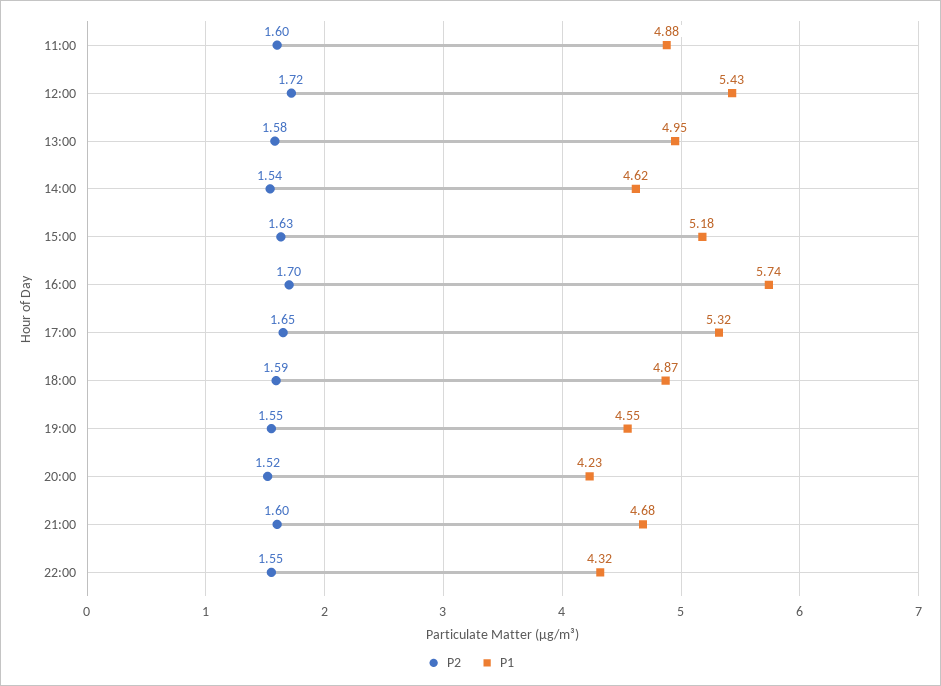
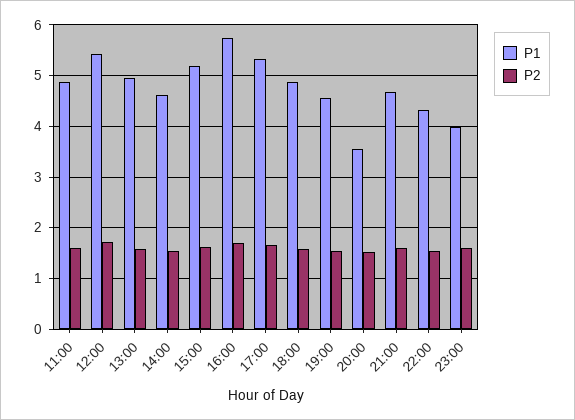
P1, 20:00: 4.23 -> 3.6
P1, 23:00: none -> 4
P2, 23:00: none -> 1.6

